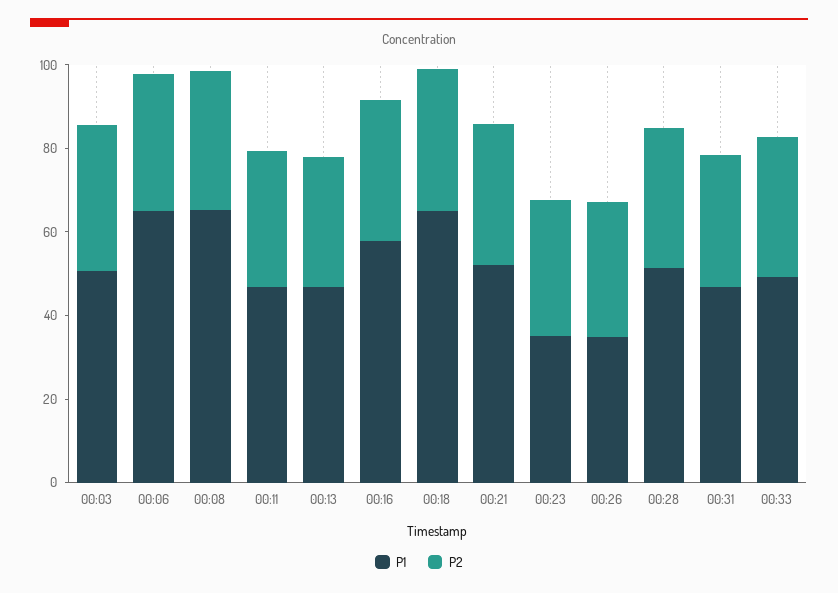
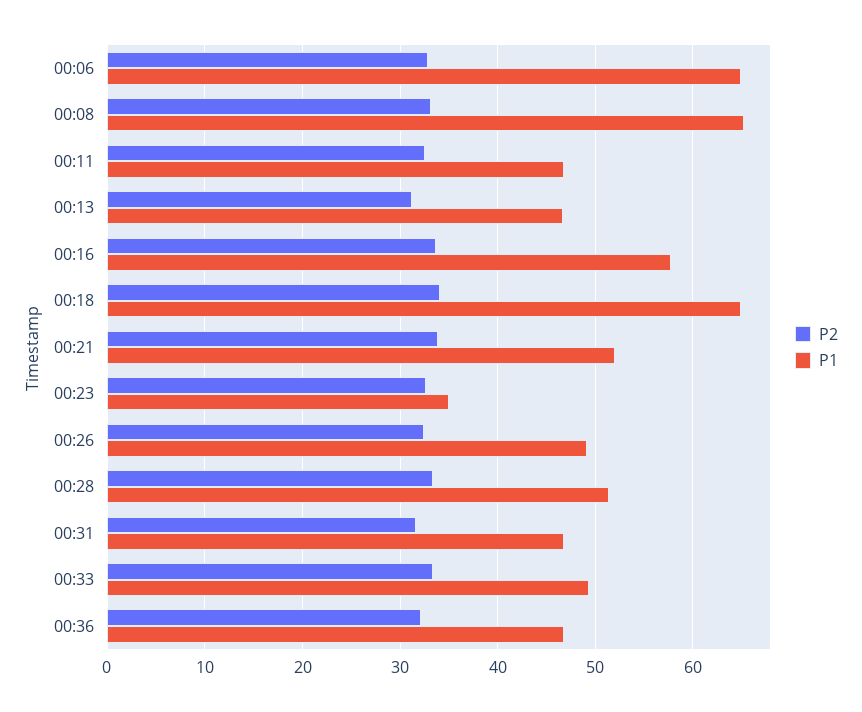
P1, 00:03: 50 -> none
P2, 00:03: 35 -> none
P1, 00:26: 35 -> 49
P2, 00:36: none -> 32
P1, 00:36: none -> 47

